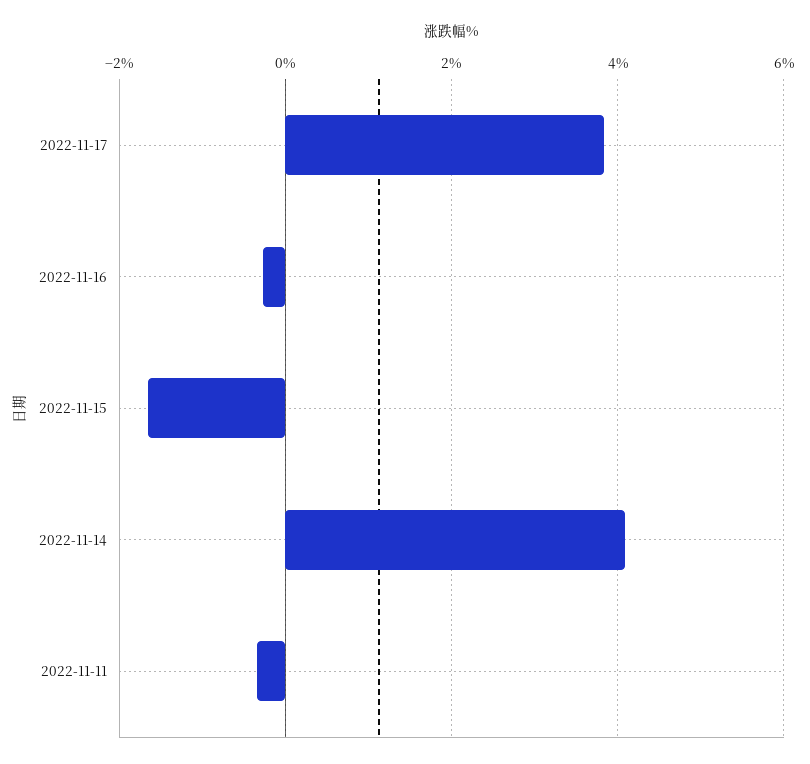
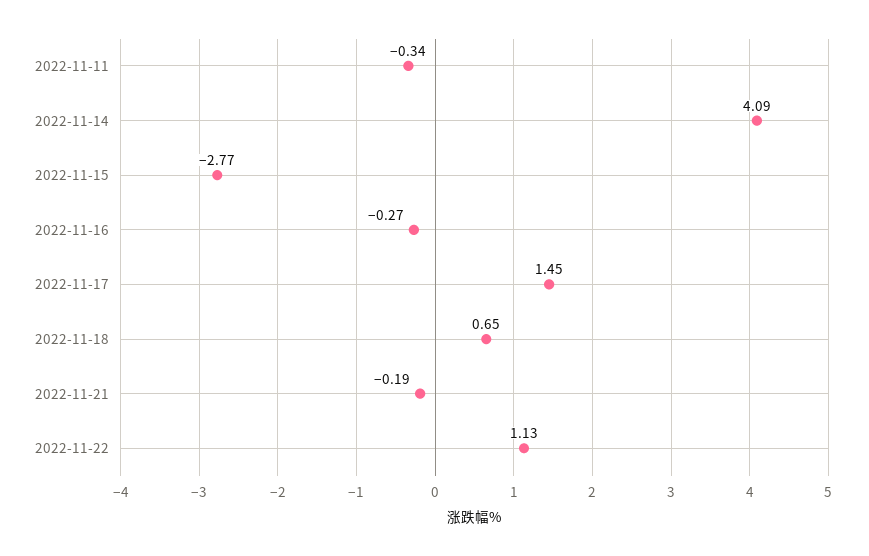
2022-11-17: 3.8 -> 1.45
2022-11-15: -1.6 -> -2.77
2022-11-18: none -> 0.65
2022-11-21: none -> -0.19
2022-11-22: none -> 1.13

